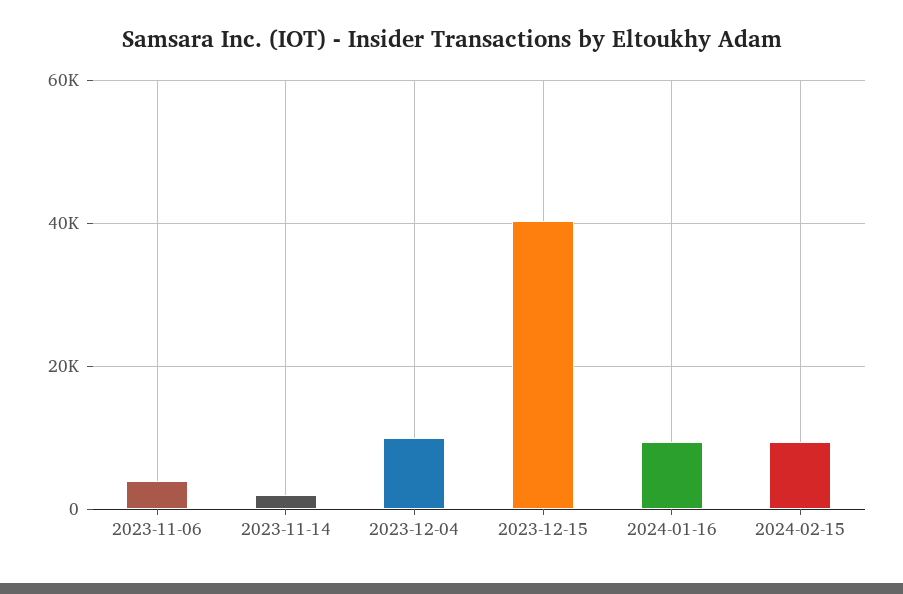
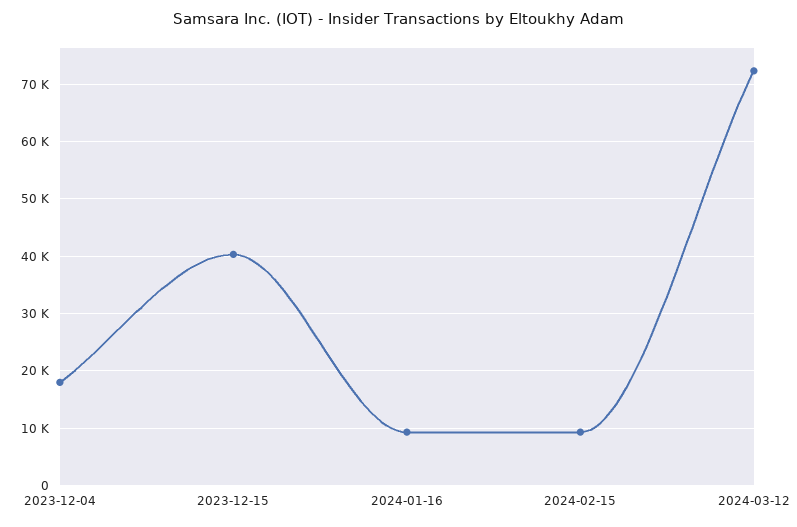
2023-11-06: 4000 -> none
2023-11-14: 2000 -> none
2023-12-04: 10000 -> 18000
2024-03-12: none -> 72000

